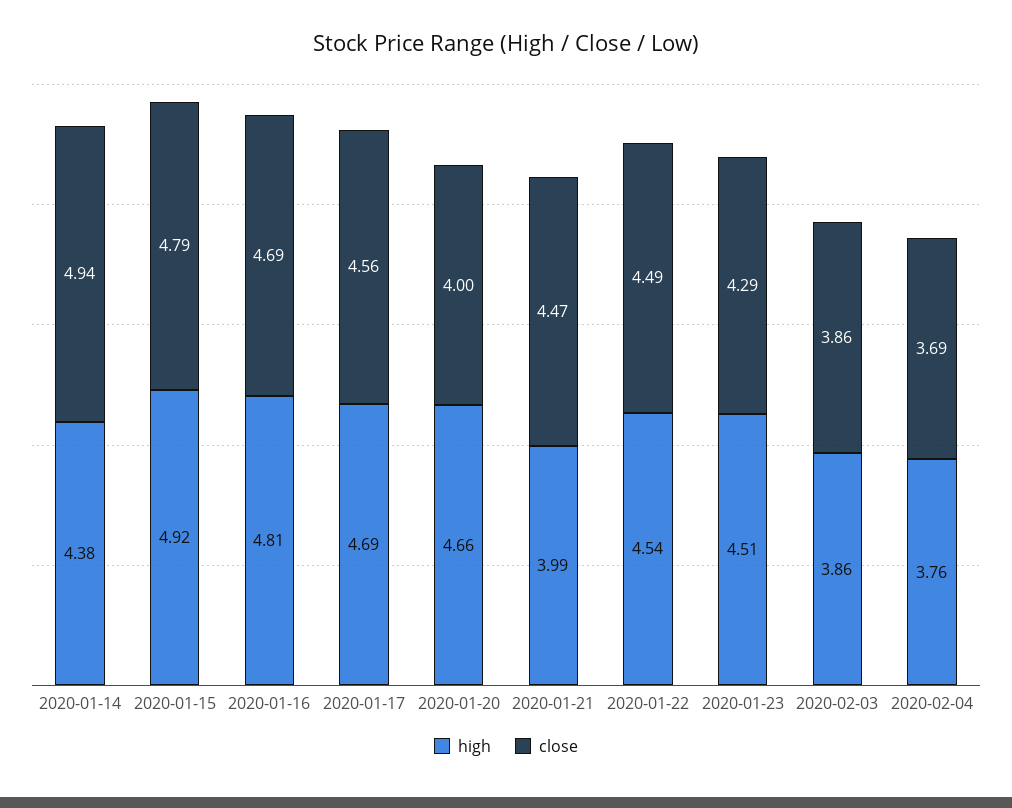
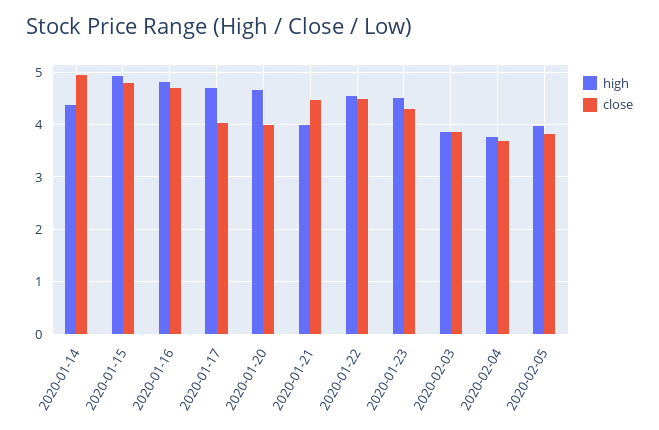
close, 2020-01-17: 4.56 -> 4
high, 2020-02-05: none -> 4
close, 2020-02-05: none -> 3.8

